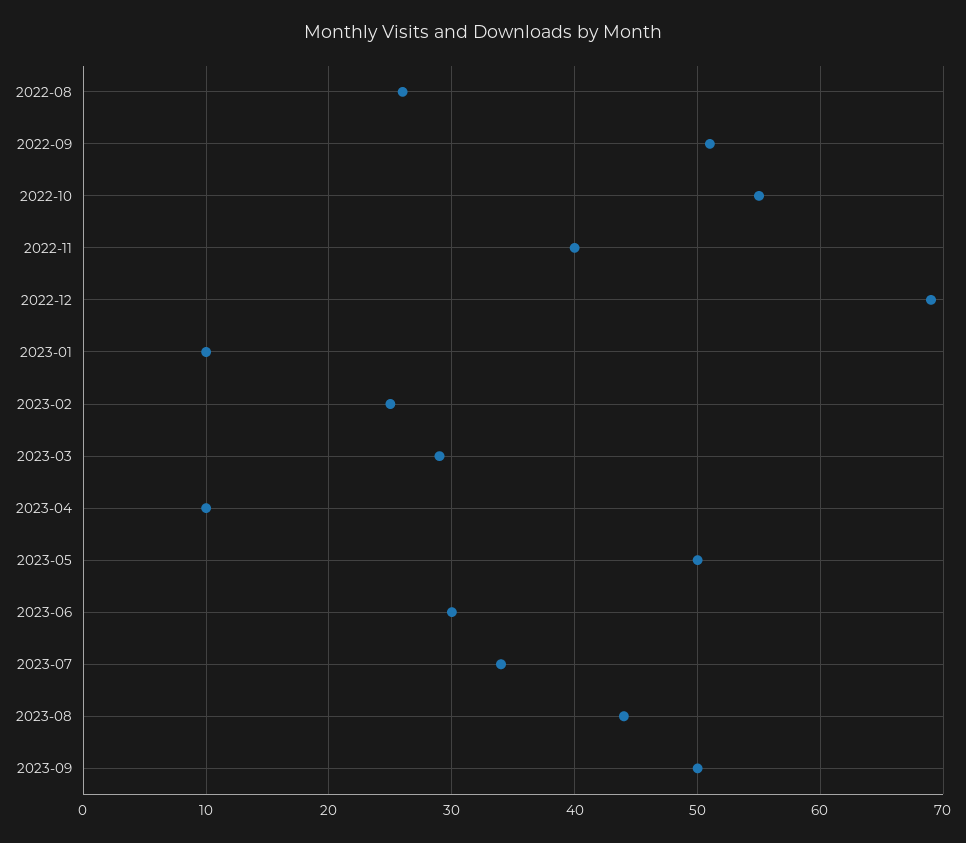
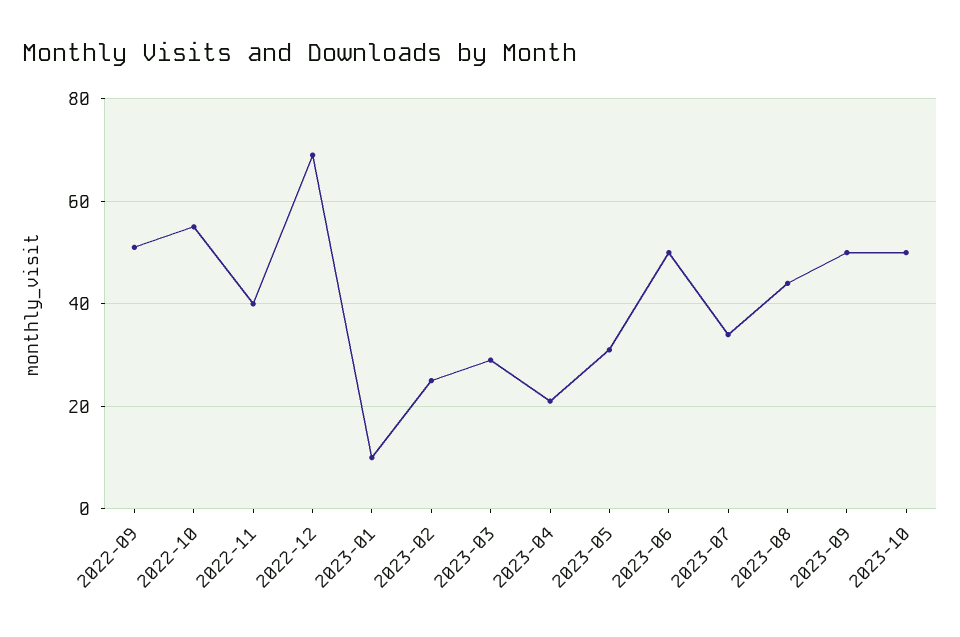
2022-08: 26 -> none
2023-04: 10 -> 20
2023-05: 50 -> 30
2023-06: 30 -> 50
2023-10: none -> 50

